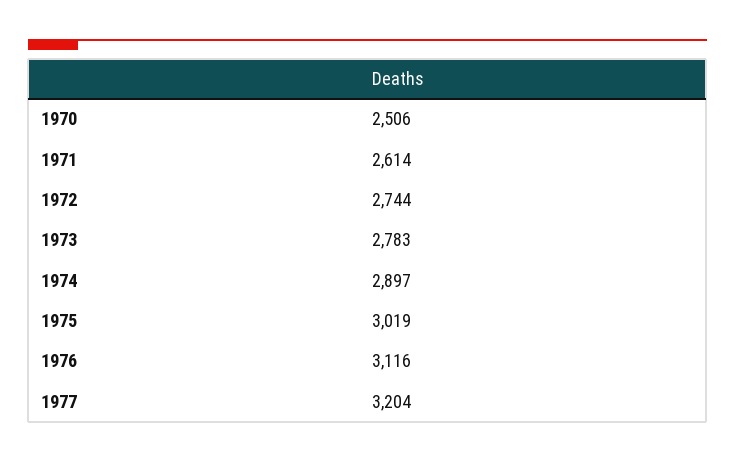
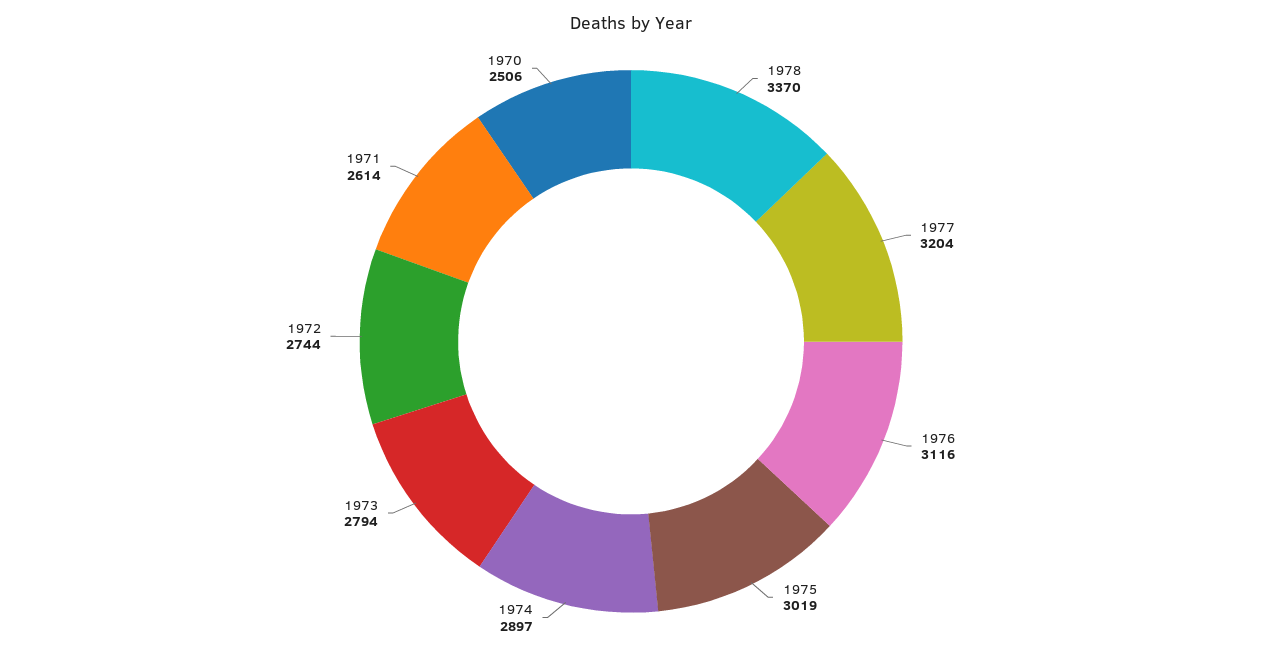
1973: 2783 -> 2794
1978: none -> 3370

